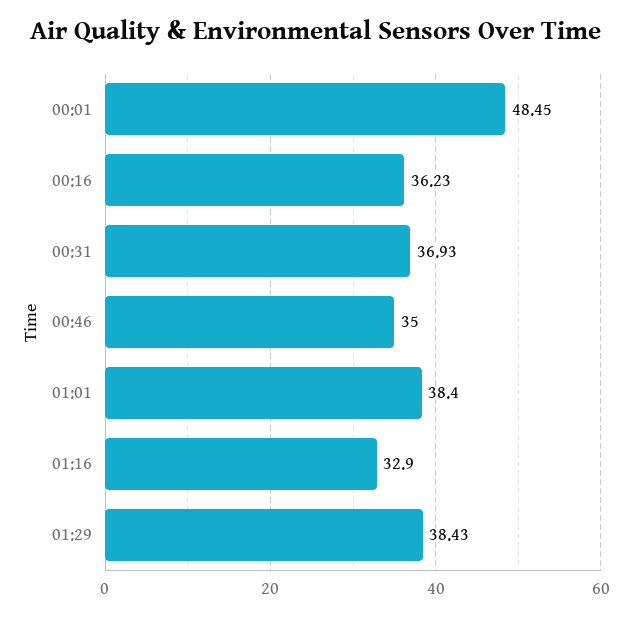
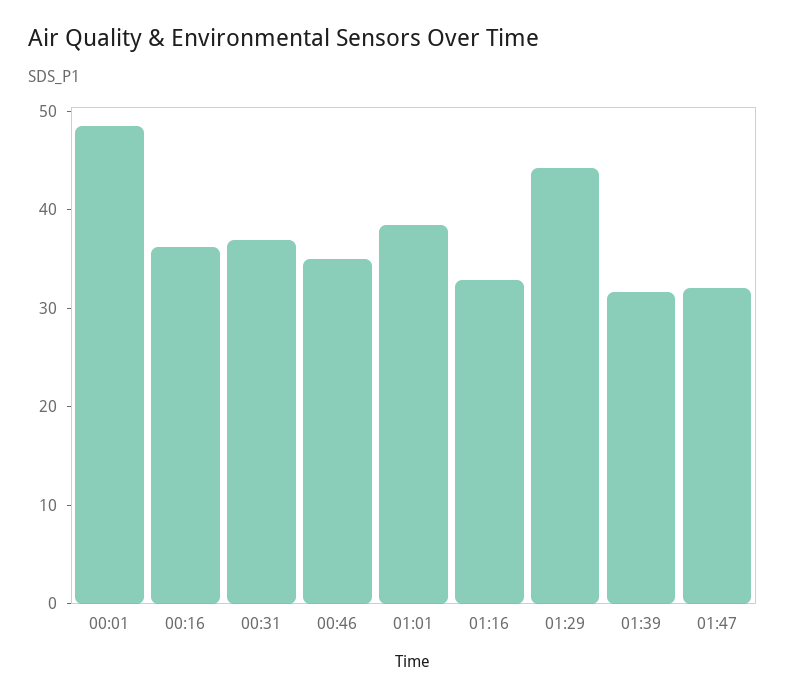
01:29: 38.43 -> 44
01:39: none -> 32
01:47: none -> 32

